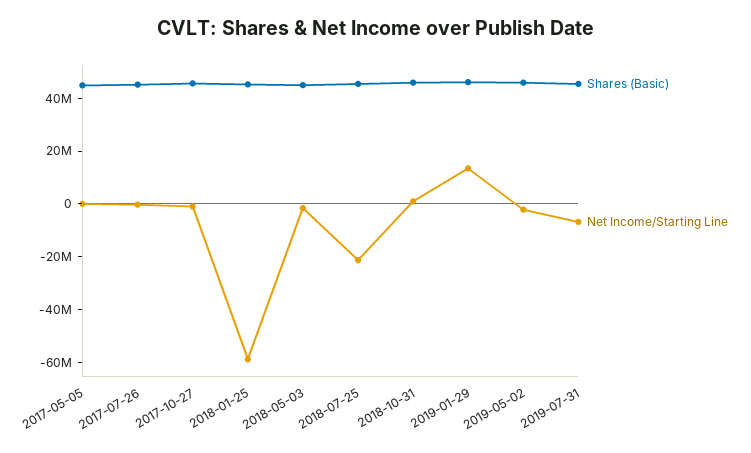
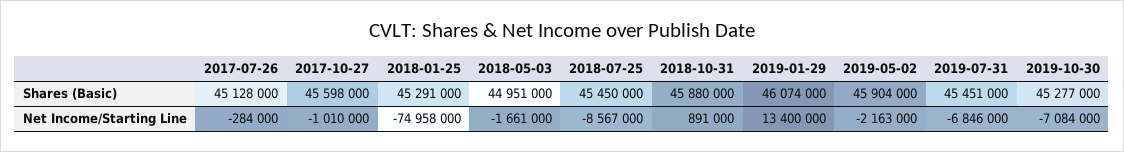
Shares (Basic), 2017-05-05: 45000000 -> none
Net Income/Starting Line, 2017-05-05: 0 -> none
Net Income/Starting Line, 2018-01-25: -60000000 -> -74958000
Net Income/Starting Line, 2018-07-25: -20000000 -> -8567000
Shares (Basic), 2019-10-30: none -> 45277000
Net Income/Starting Line, 2019-10-30: none -> -7084000

